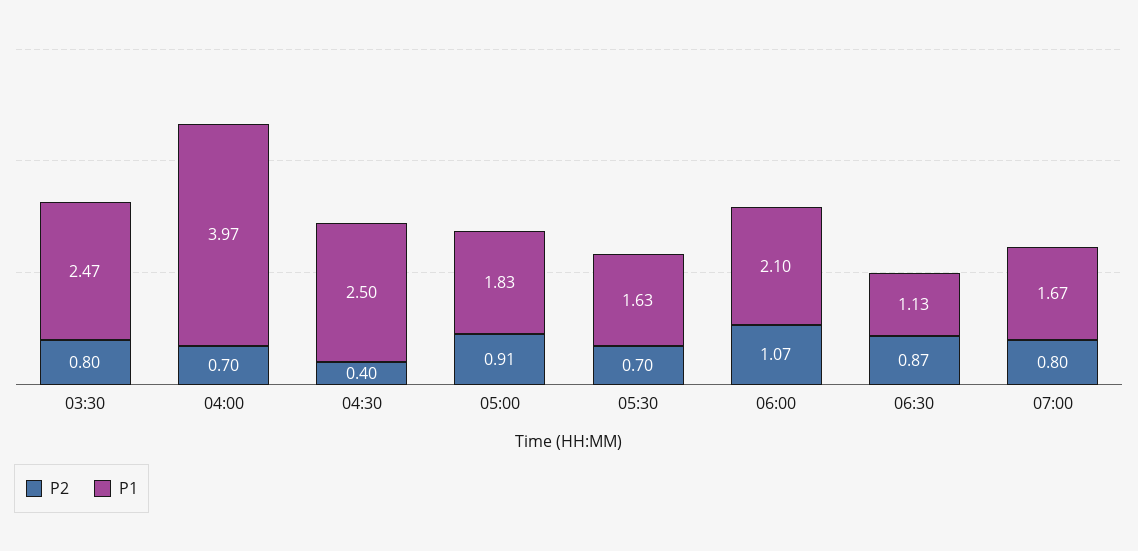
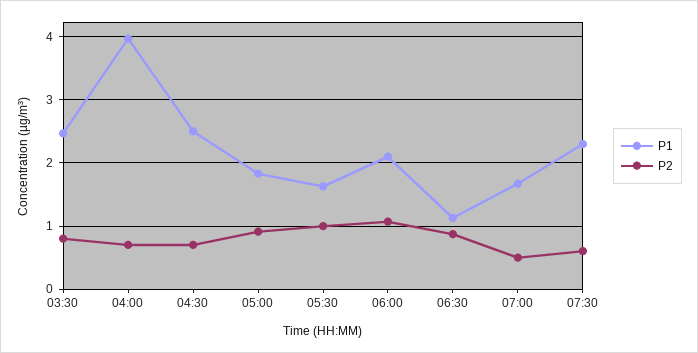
P2, 04:30: 0.4 -> 0.7
P2, 05:30: 0.7 -> 1
P2, 07:00: 0.8 -> 0.5
P1, 07:30: none -> 2.3
P2, 07:30: none -> 0.6

